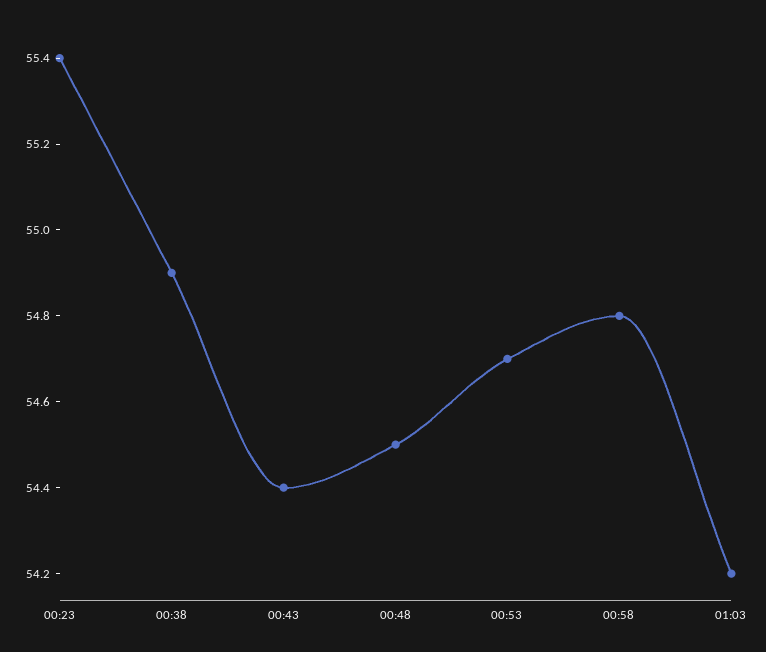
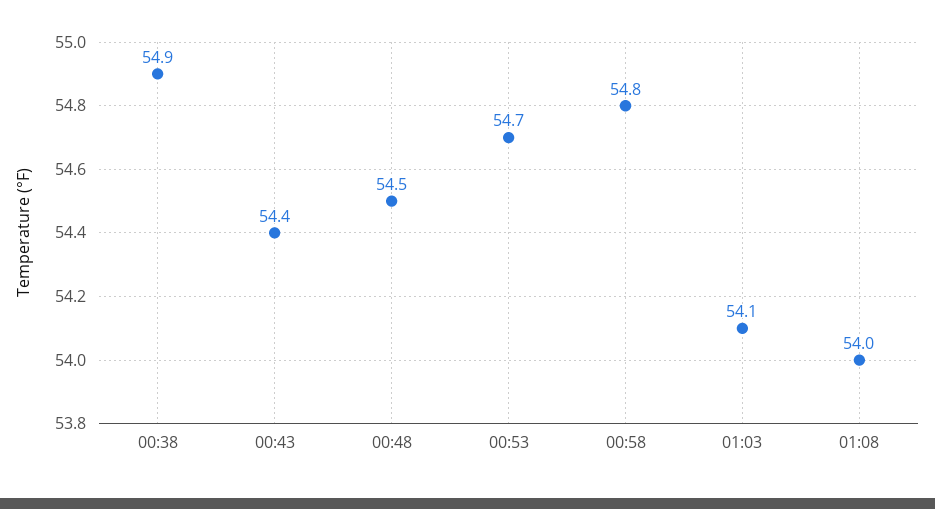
00:23: 55.4 -> none
01:03: 54.2 -> 54.1
01:08: none -> 54

